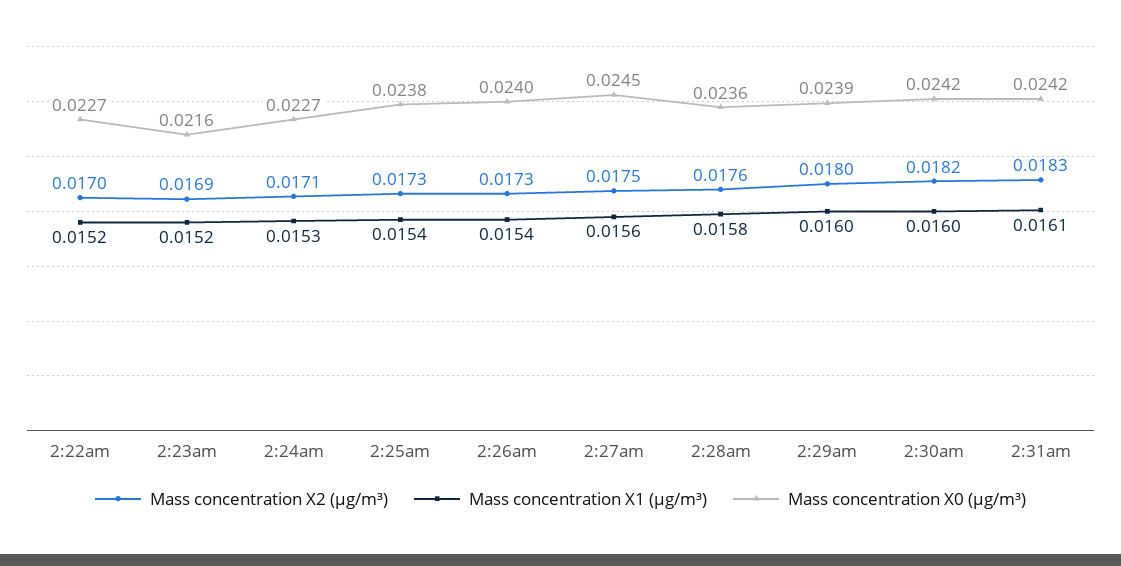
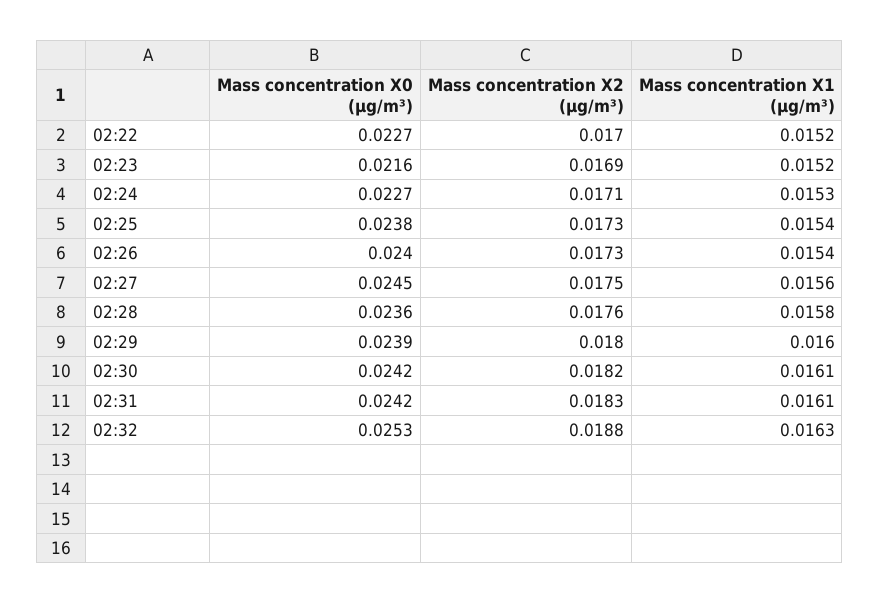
Mass concentration X1 (μg/m³), 2:30am: 0.016 -> 0.0161
Mass concentration X0 (μg/m³), 02:32: none -> 0.0253
Mass concentration X2 (μg/m³), 02:32: none -> 0.0188
Mass concentration X1 (μg/m³), 02:32: none -> 0.0163

